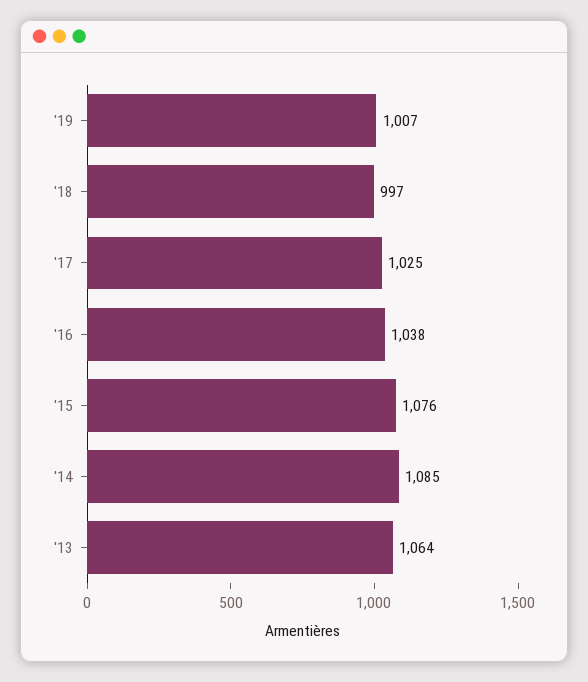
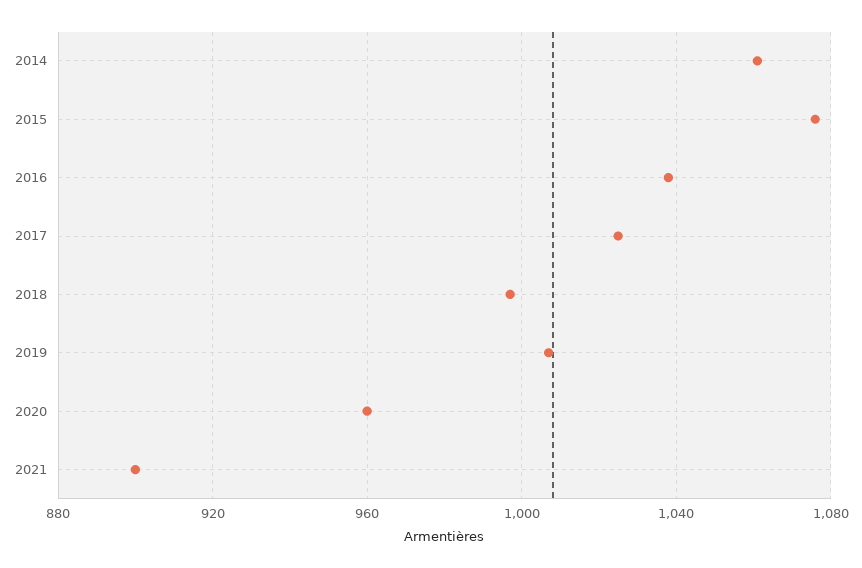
'14: 1085 -> 1060
'13: 1064 -> none
2020: none -> 960
2021: none -> 900

